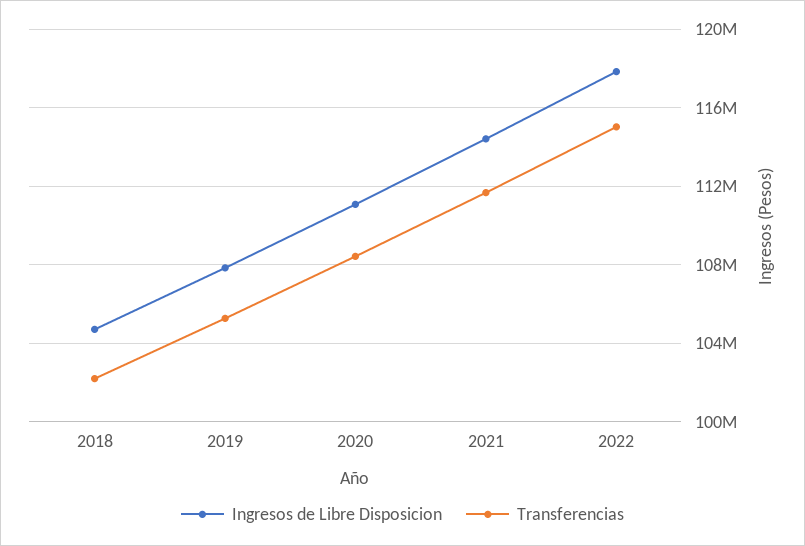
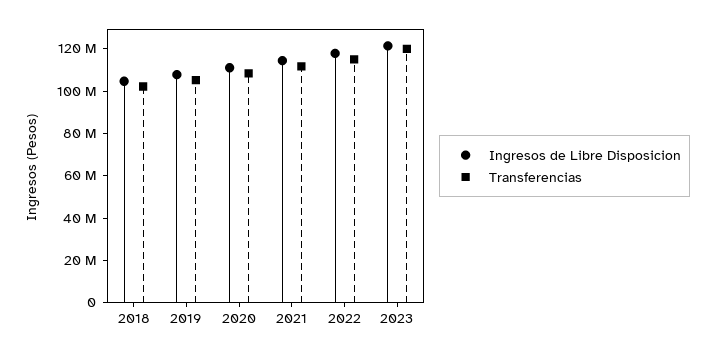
Ingresos de Libre Disposicion, 2023: none -> 120000000
Transferencias, 2023: none -> 120000000

